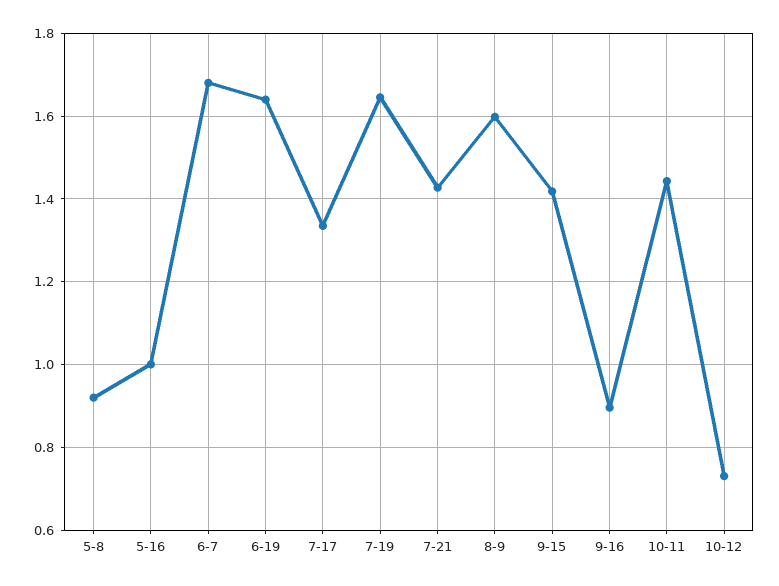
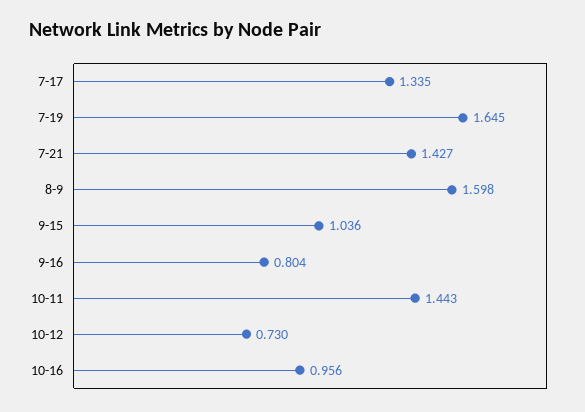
5-8: 0.92 -> none
5-16: 1 -> none
6-7: 1.68 -> none
6-19: 1.64 -> none
9-15: 1.42 -> 1.036
9-16: 0.9 -> 0.804
10-16: none -> 0.956

